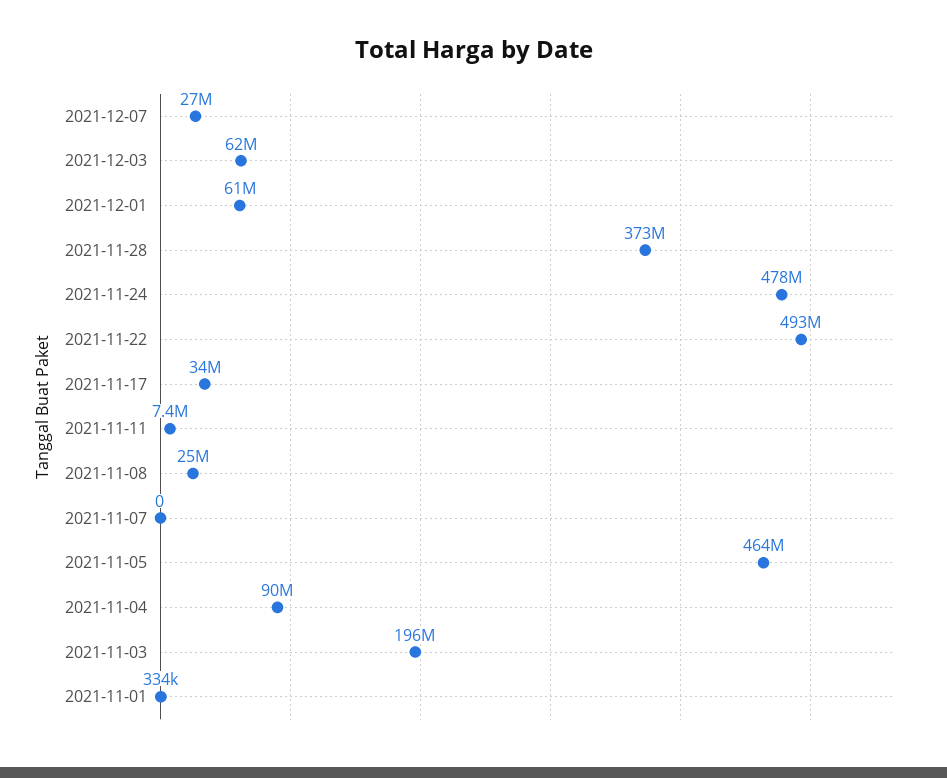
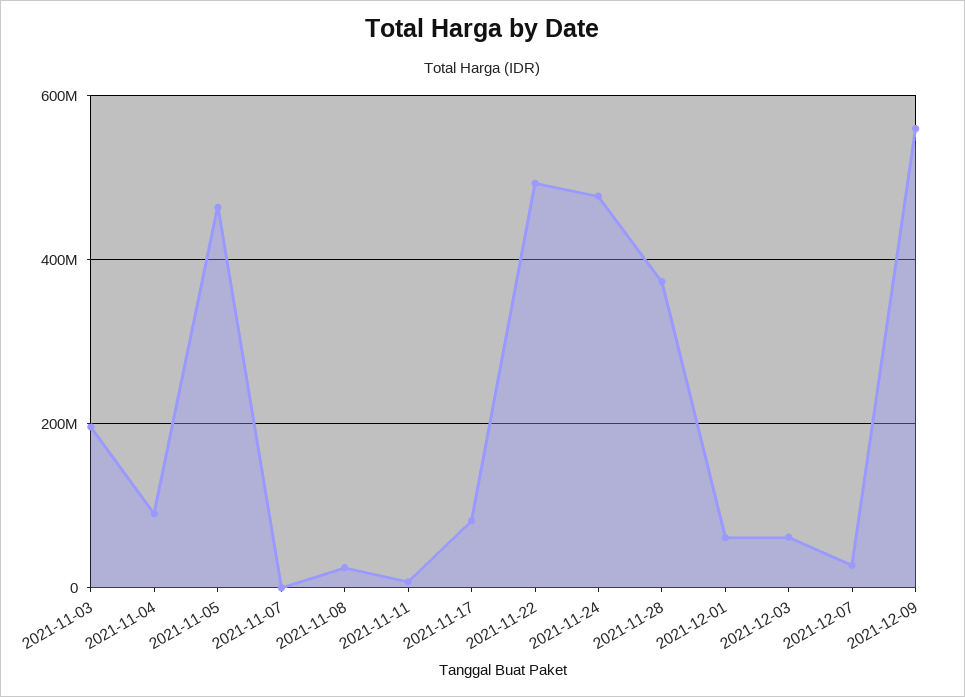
2021-11-17: 34000000 -> 80000000
2021-11-01: 334000 -> none
2021-12-09: none -> 560000000

